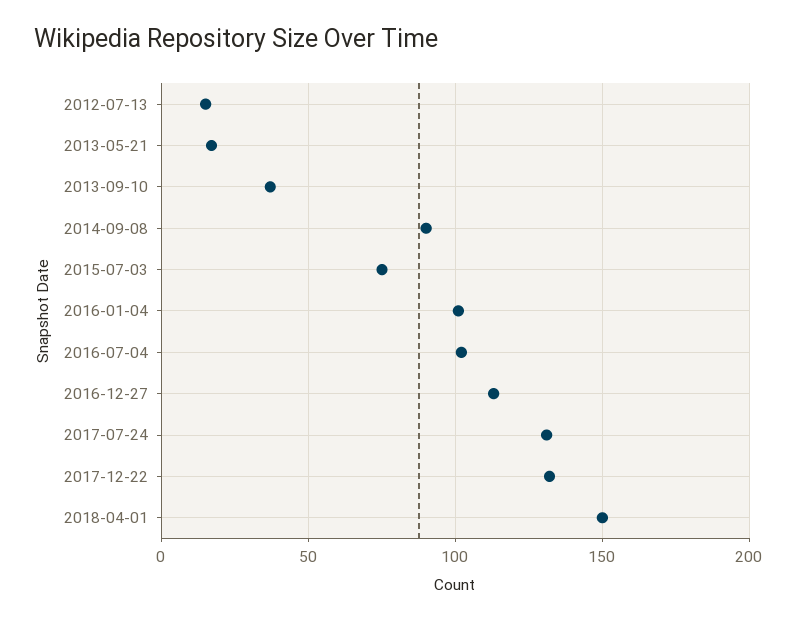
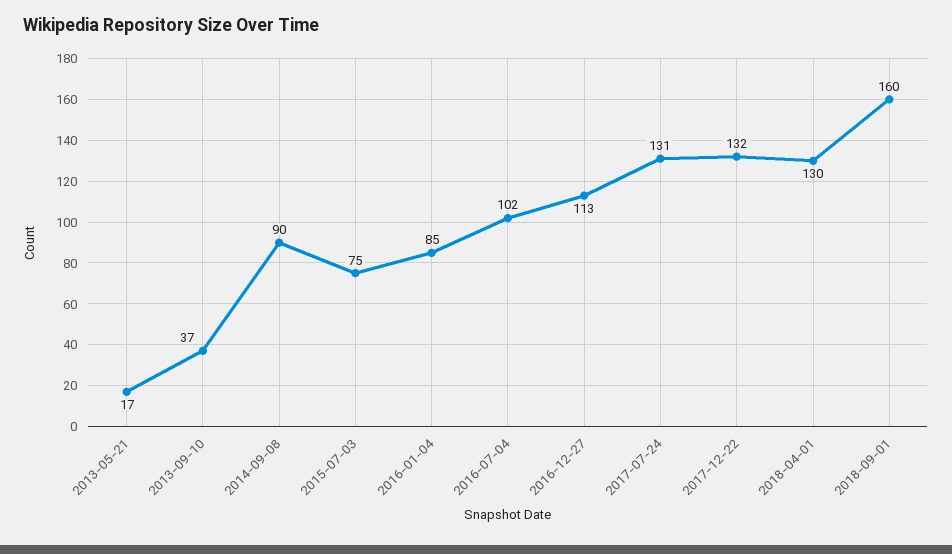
2012-07-13: 15 -> none
2016-01-04: 100 -> 85
2018-04-01: 150 -> 130
2018-09-01: none -> 160

